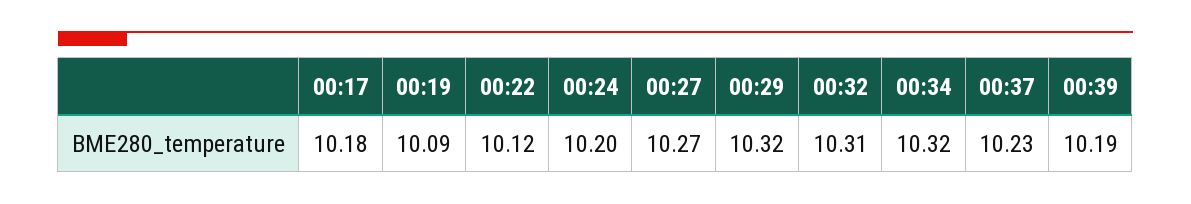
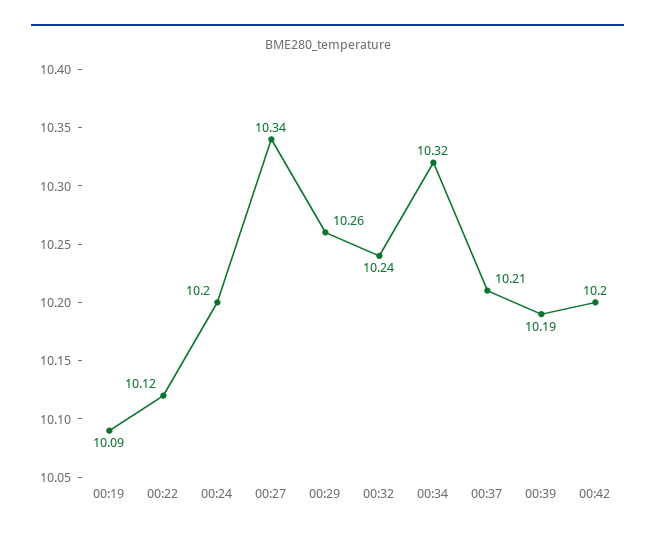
00:17: 10.18 -> none
00:27: 10.27 -> 10.34
00:29: 10.32 -> 10.26
00:32: 10.31 -> 10.24
00:37: 10.23 -> 10.21
00:42: none -> 10.2

